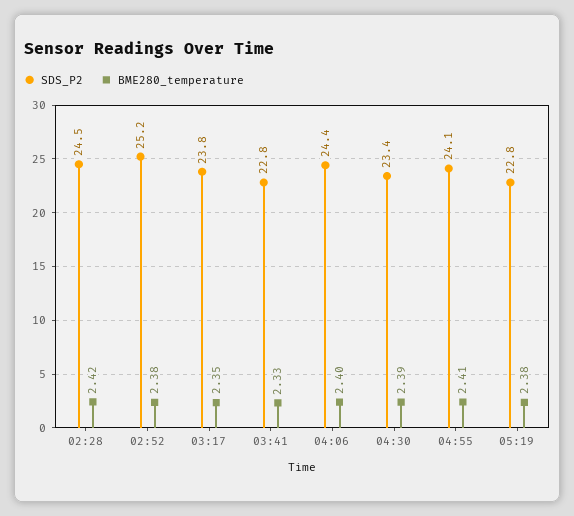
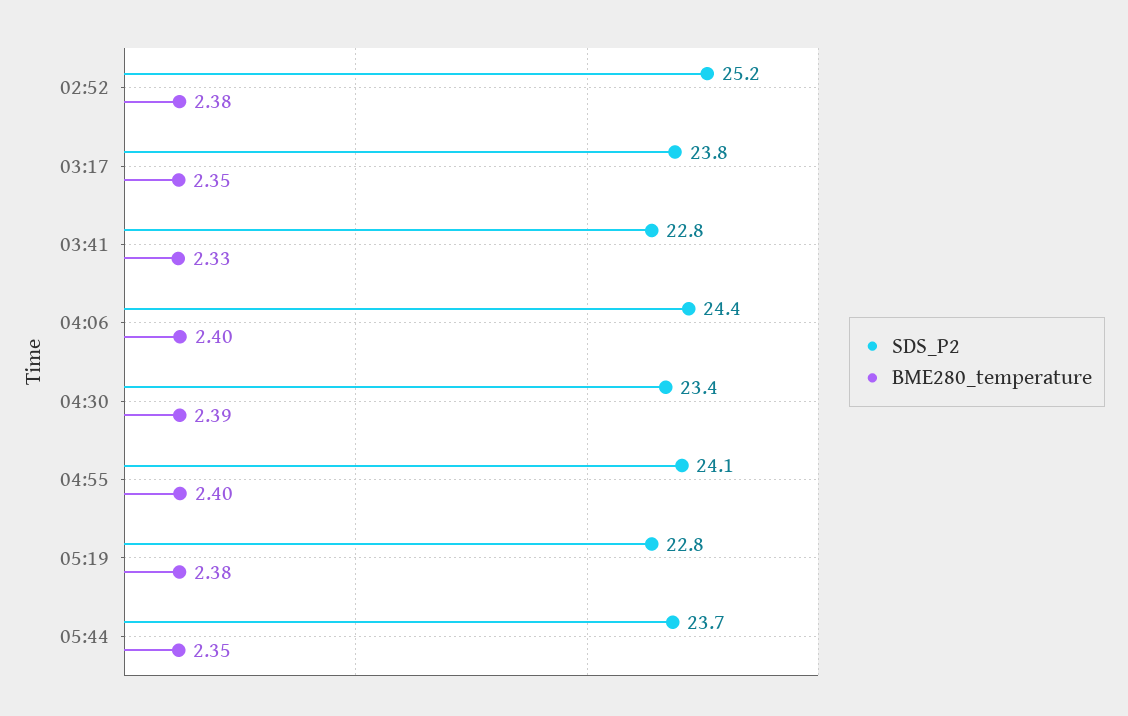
SDS_P2, 02:28: 24.5 -> none
BME280_temperature, 02:28: 2.42 -> none
BME280_temperature, 04:55: 2.41 -> 2.4
SDS_P2, 05:44: none -> 23.7
BME280_temperature, 05:44: none -> 2.35

